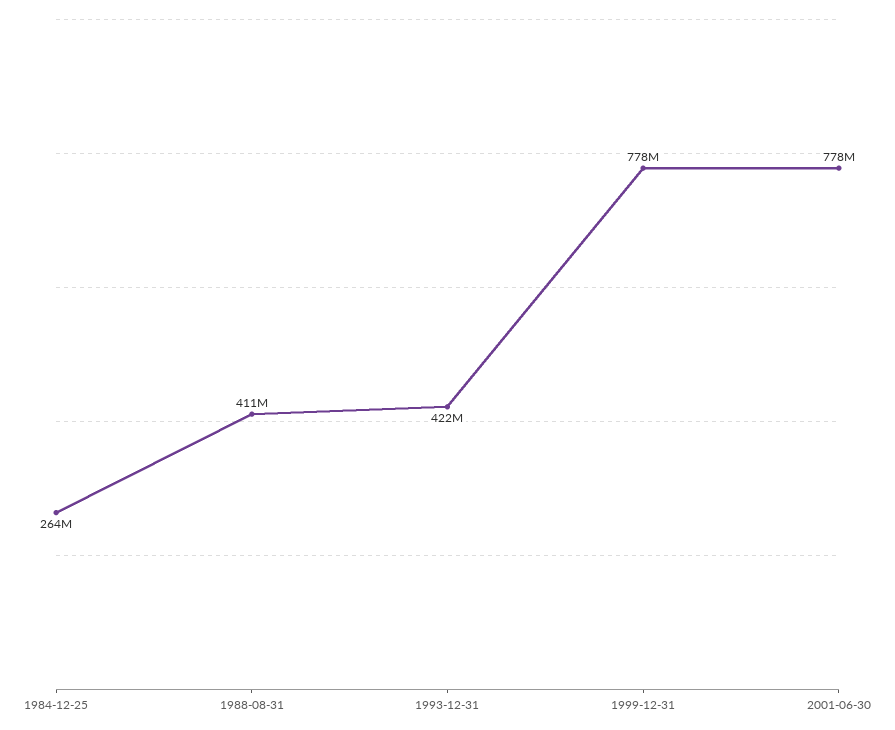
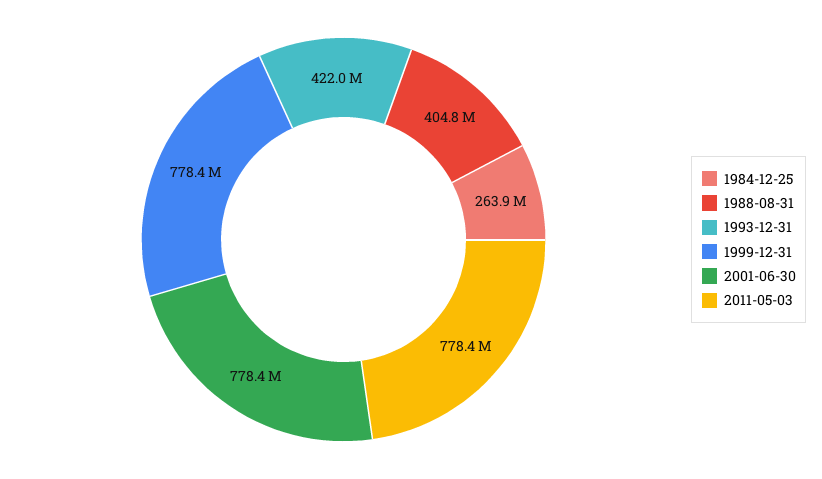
1988-08-31: 411000000 -> 404800000
2011-05-03: none -> 778400000

